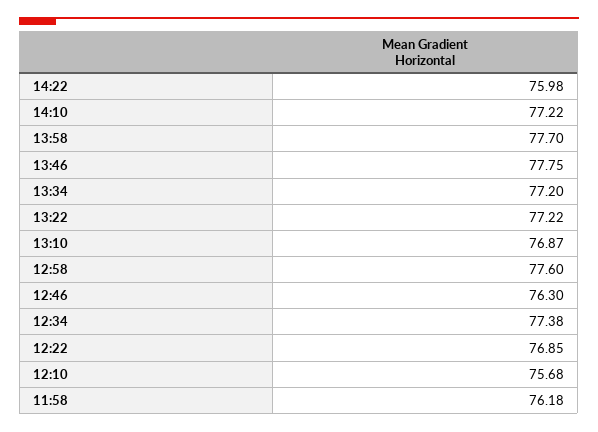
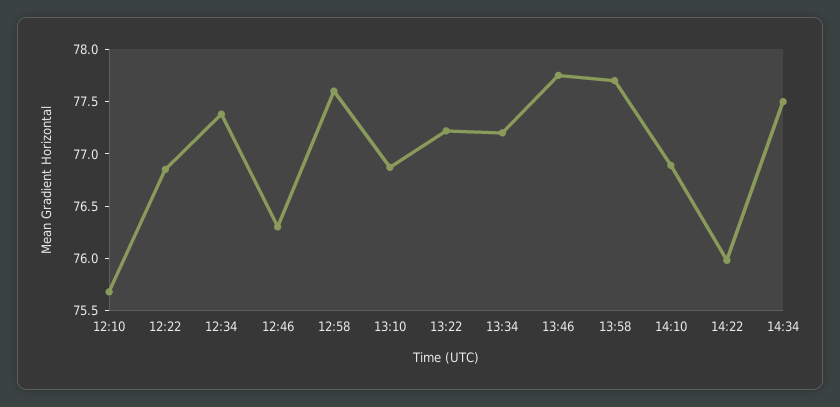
14:10: 77.22 -> 76.9
11:58: 76.18 -> none
14:34: none -> 77.5

